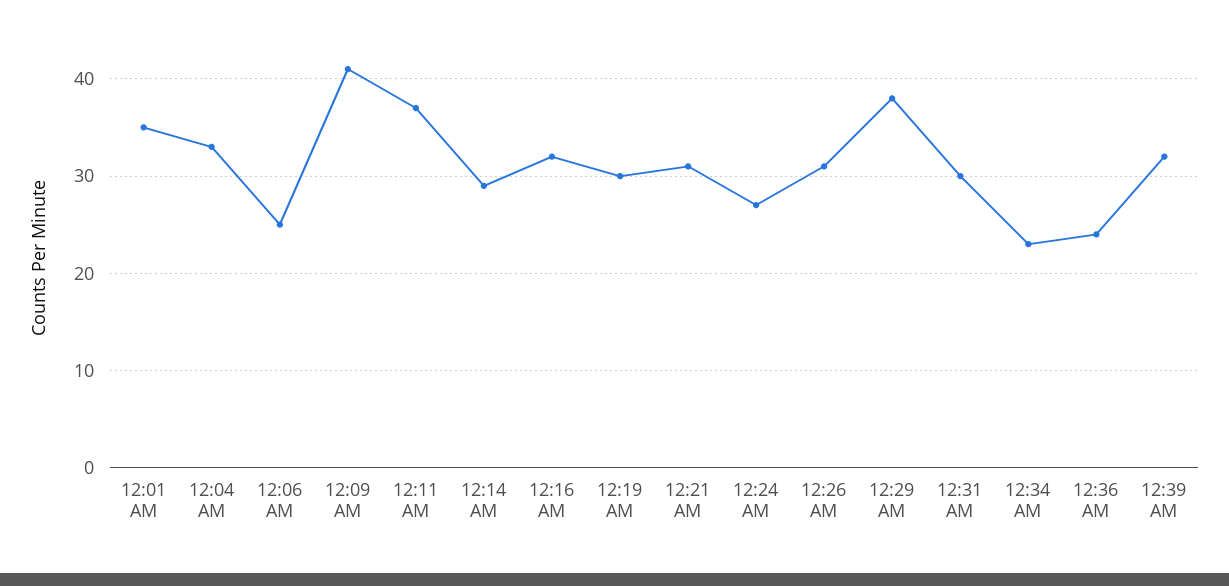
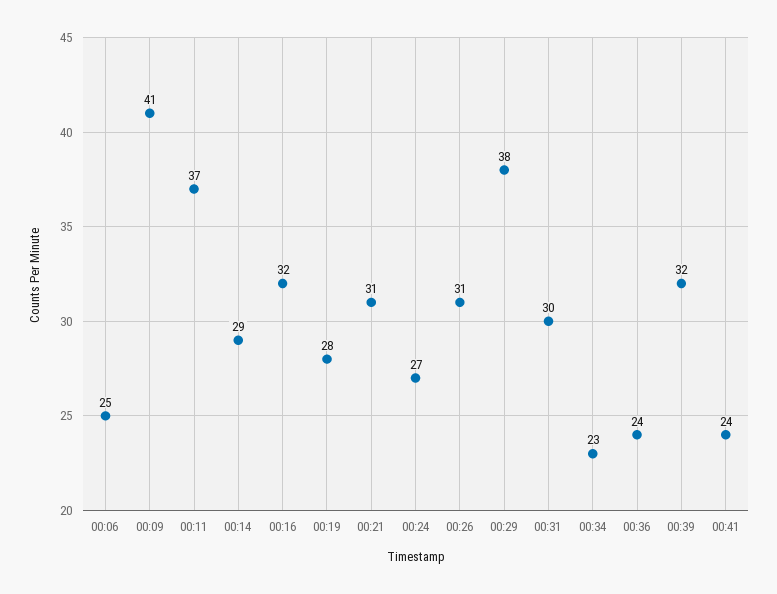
12:01 AM: 35 -> none
12:04 AM: 33 -> none
12:19 AM: 30 -> 28
00:41: none -> 24

